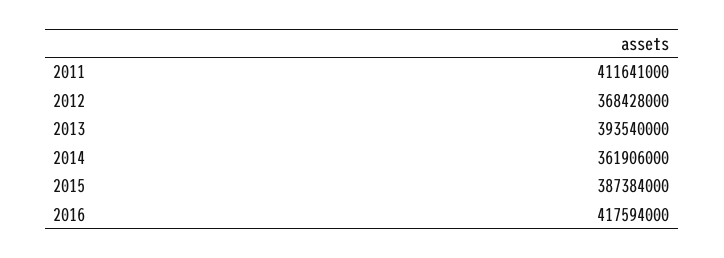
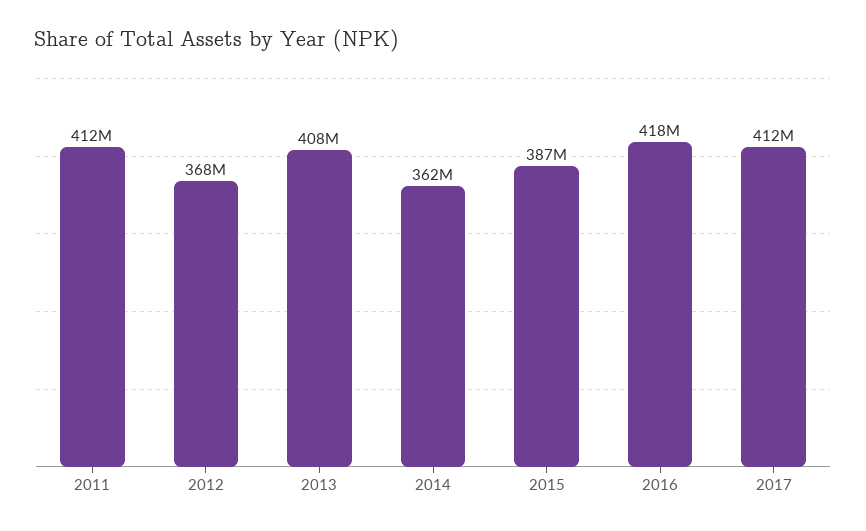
2013: 393540000 -> 408000000
2017: none -> 412000000

